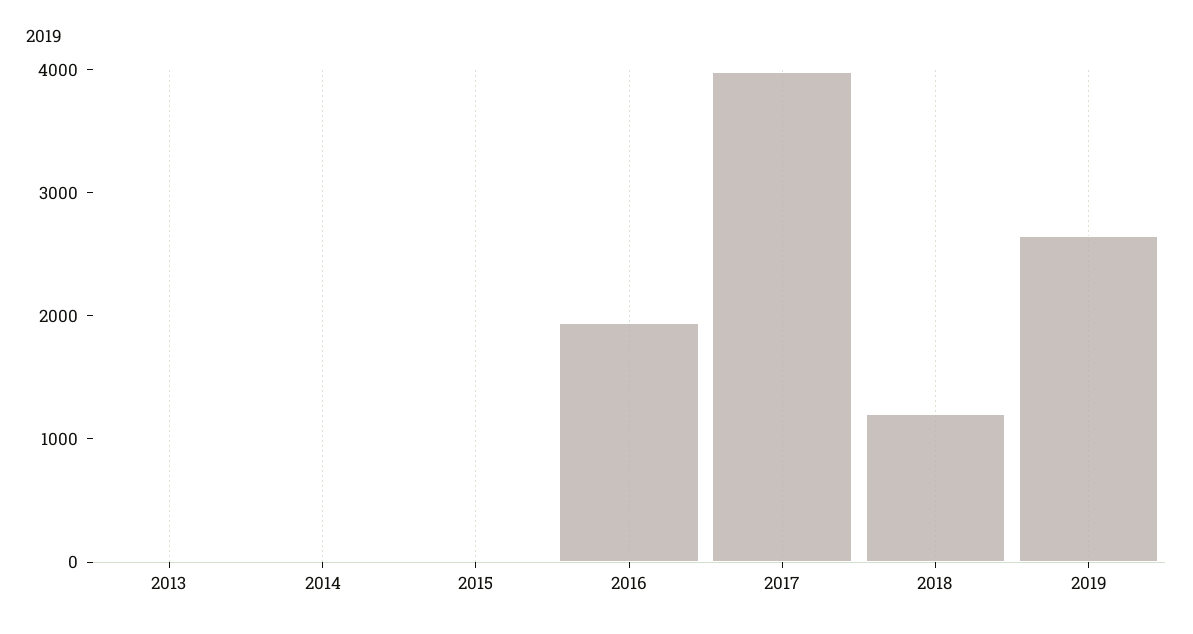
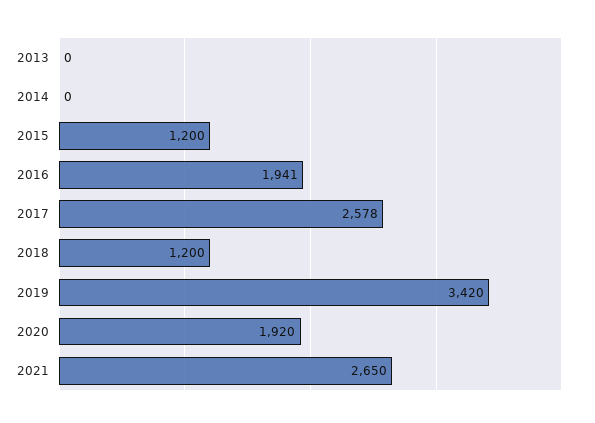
2015: 0 -> 1200
2017: 4000 -> 2578
2019: 2600 -> 3420
2020: none -> 1920
2021: none -> 2650

